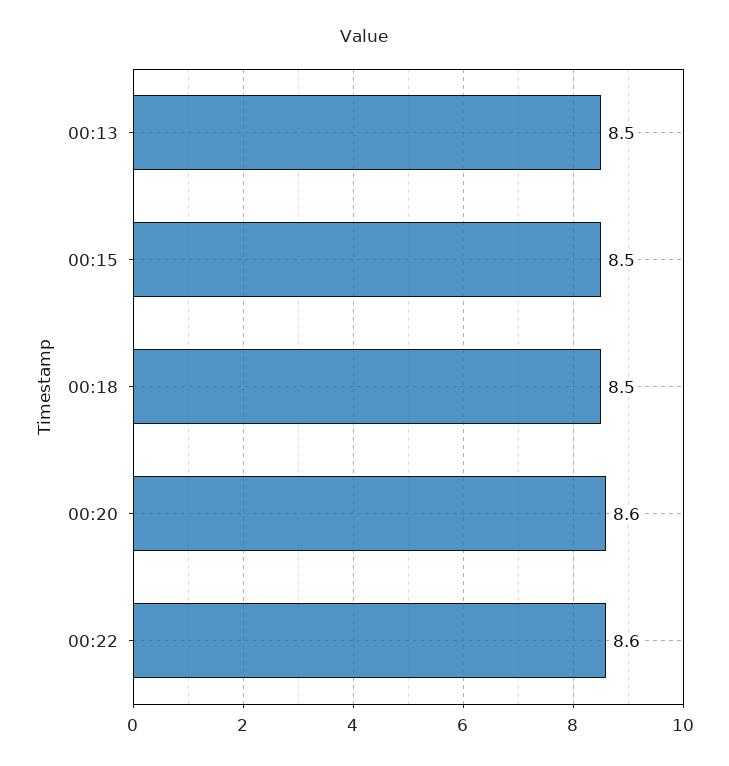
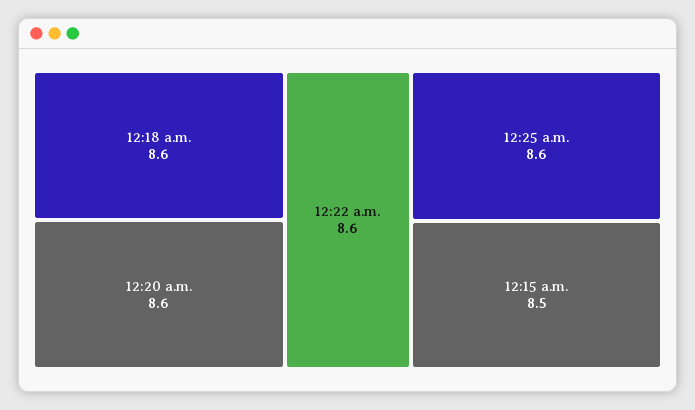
00:13: 8.5 -> none
00:18: 8.5 -> 8.6
12:25 a.m.: none -> 8.6

